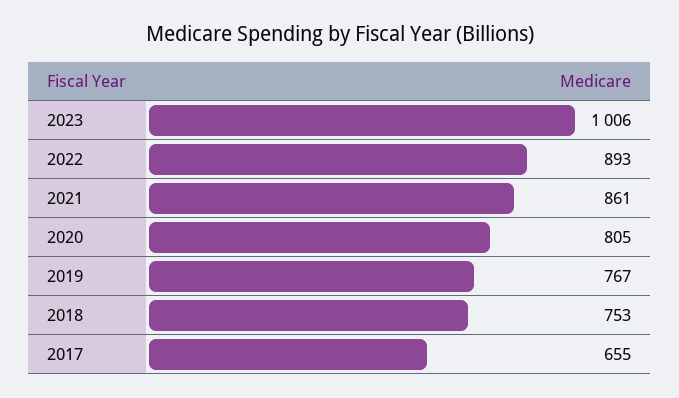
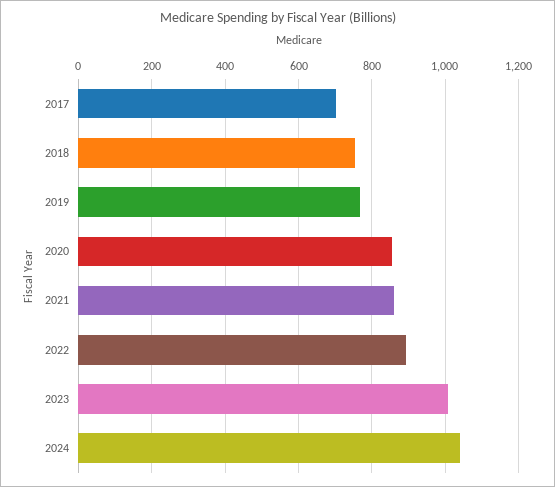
2020: 805 -> 860
2017: 655 -> 700
2024: none -> 1040

